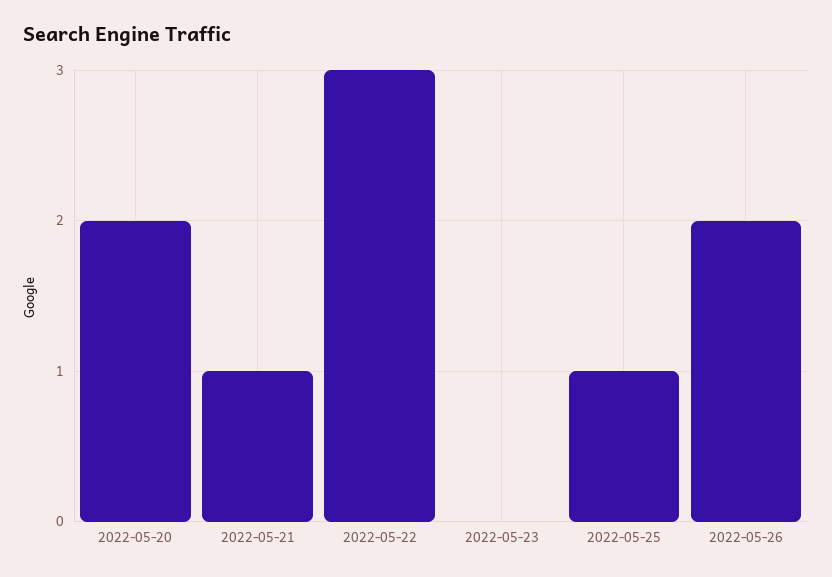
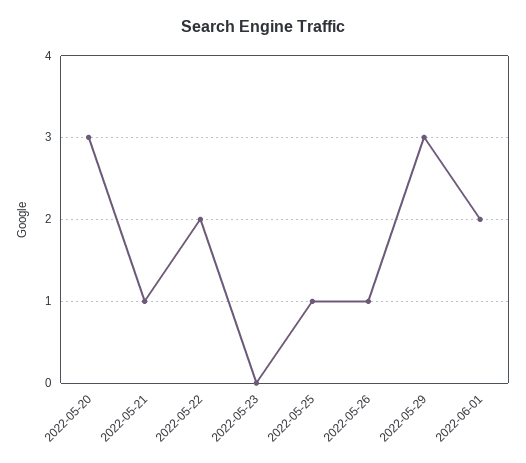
2022-05-20: 2 -> 3
2022-05-22: 3 -> 2
2022-05-26: 2 -> 1
2022-05-29: none -> 3
2022-06-01: none -> 2

